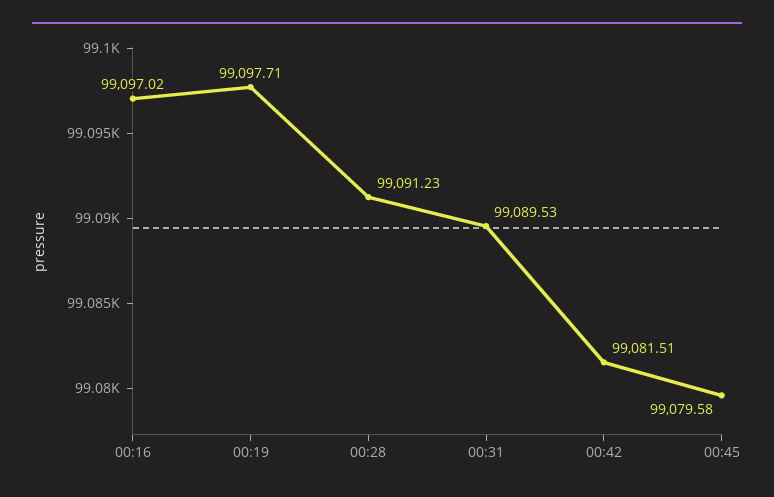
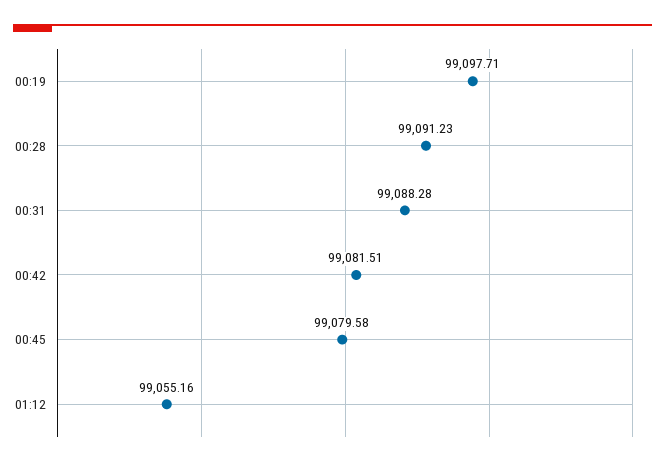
00:16: 99097.02 -> none
00:31: 99089.53 -> 99088.28
01:12: none -> 99055.16

